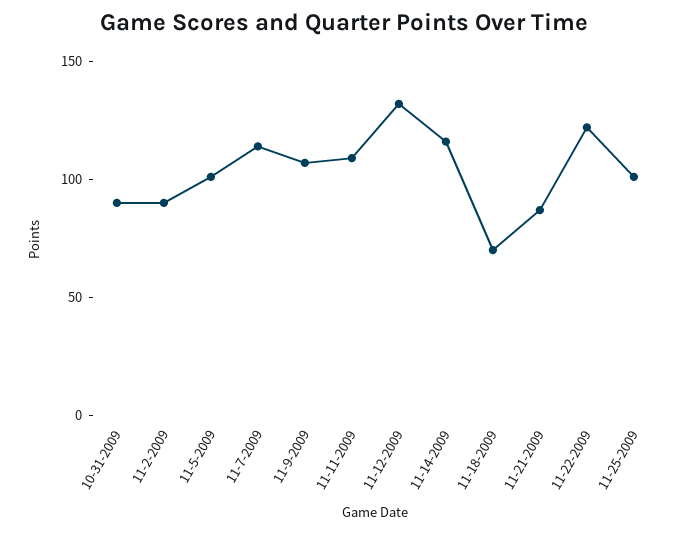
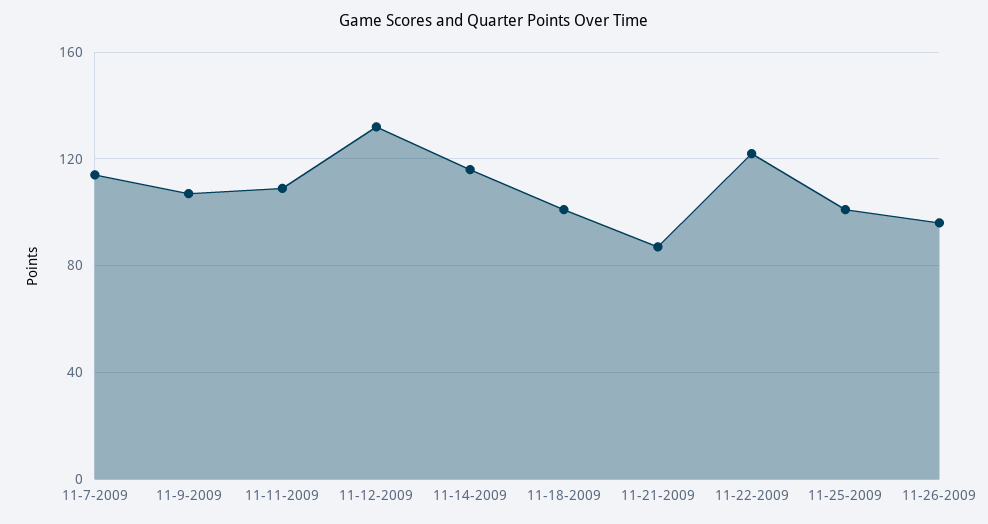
10-31-2009: 90 -> none
11-2-2009: 90 -> none
11-5-2009: 100 -> none
11-18-2009: 70 -> 100
11-26-2009: none -> 95

